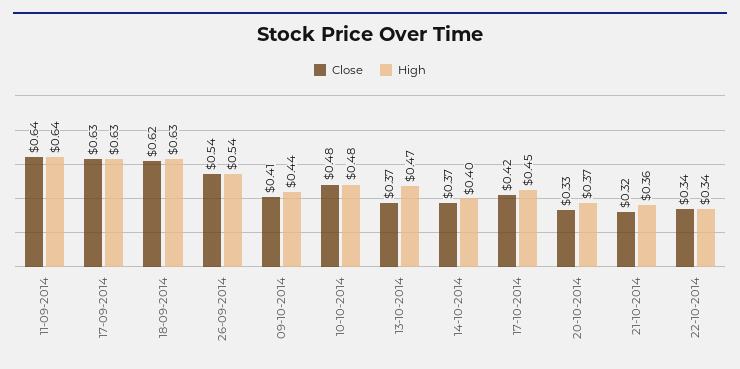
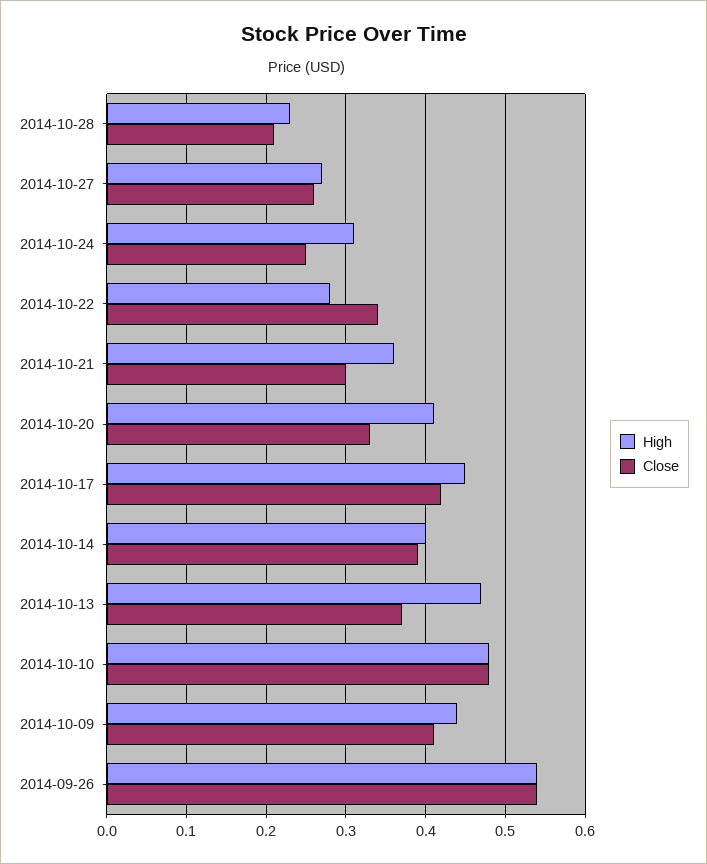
Close, 11-09-2014: 0.64 -> none
High, 11-09-2014: 0.64 -> none
Close, 17-09-2014: 0.63 -> none
High, 17-09-2014: 0.63 -> none
Close, 18-09-2014: 0.62 -> none
High, 18-09-2014: 0.63 -> none
Close, 14-10-2014: 0.37 -> 0.39
High, 20-10-2014: 0.37 -> 0.41
Close, 21-10-2014: 0.32 -> 0.3
High, 22-10-2014: 0.34 -> 0.28
High, 2014-10-28: none -> 0.23
Close, 2014-10-28: none -> 0.21
High, 2014-10-27: none -> 0.27
Close, 2014-10-27: none -> 0.26
High, 2014-10-24: none -> 0.31
Close, 2014-10-24: none -> 0.25

